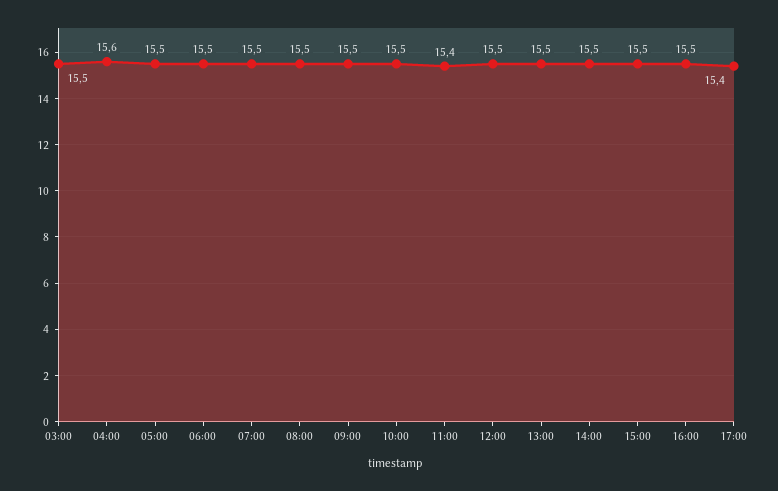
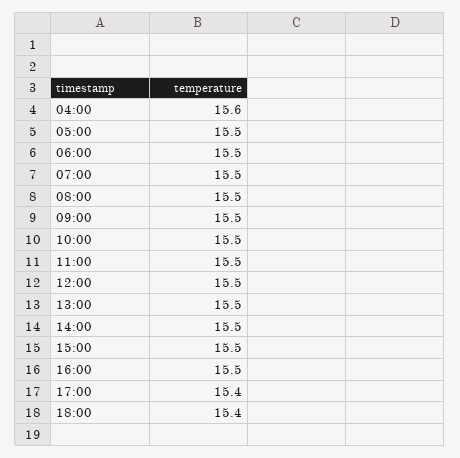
03:00: 15.5 -> none
11:00: 15.4 -> 15.5
18:00: none -> 15.4

